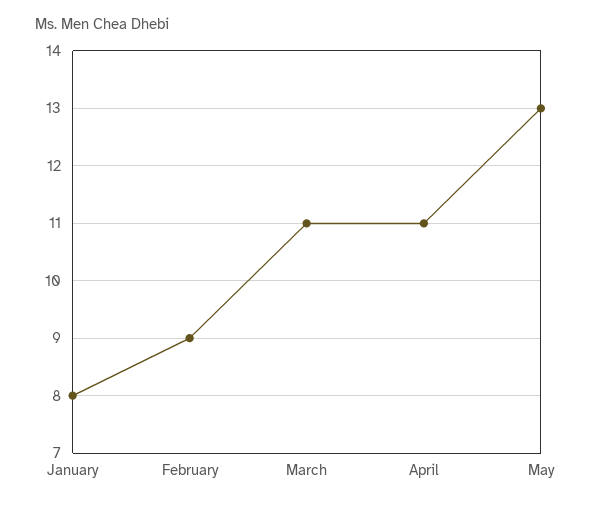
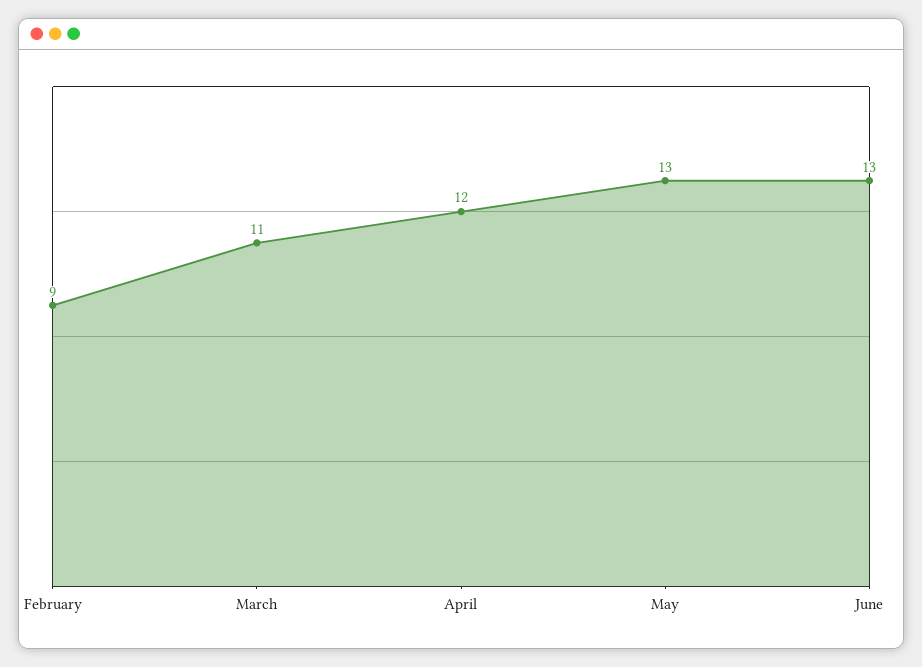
January: 8 -> none
April: 11 -> 12
June: none -> 13

